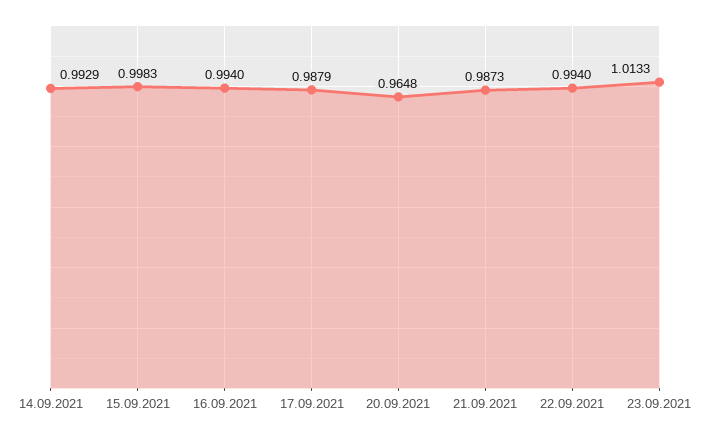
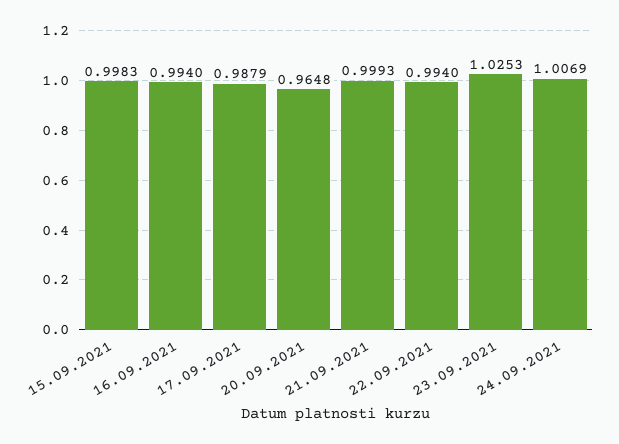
14.09.2021: 0.9929 -> none
21.09.2021: 0.9873 -> 0.9993
23.09.2021: 1.0133 -> 1.0253
24.09.2021: none -> 1.0069

